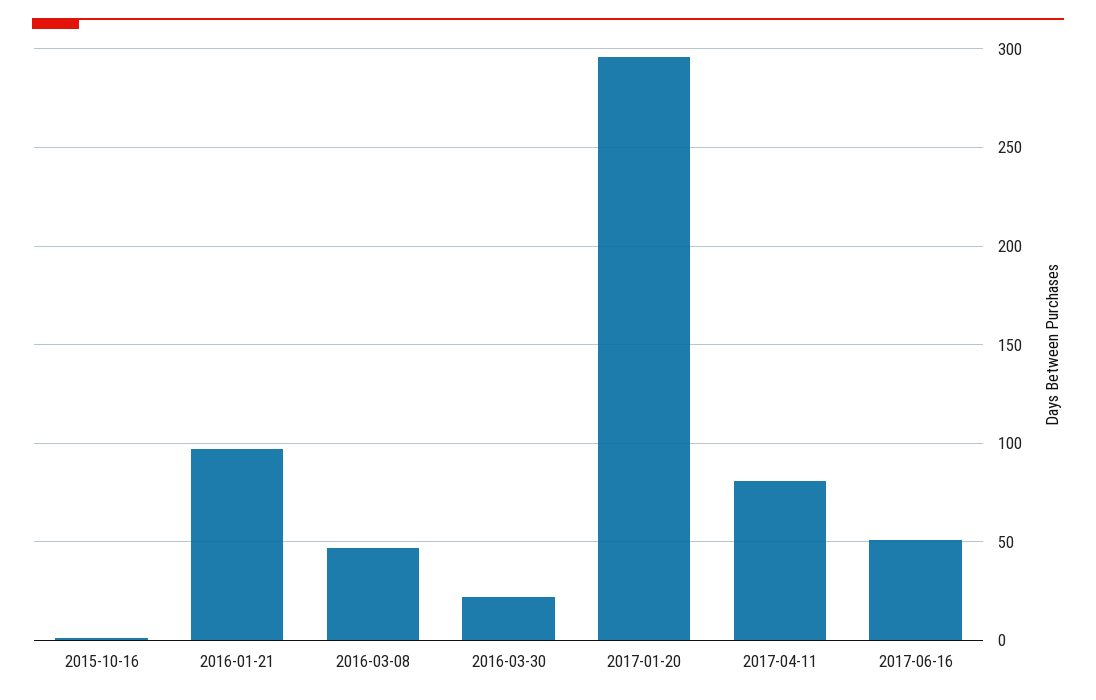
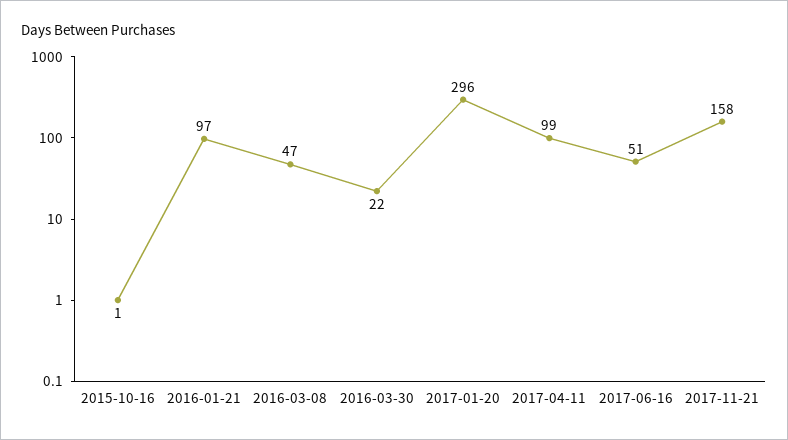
2017-04-11: 80 -> 99
2017-11-21: none -> 158

